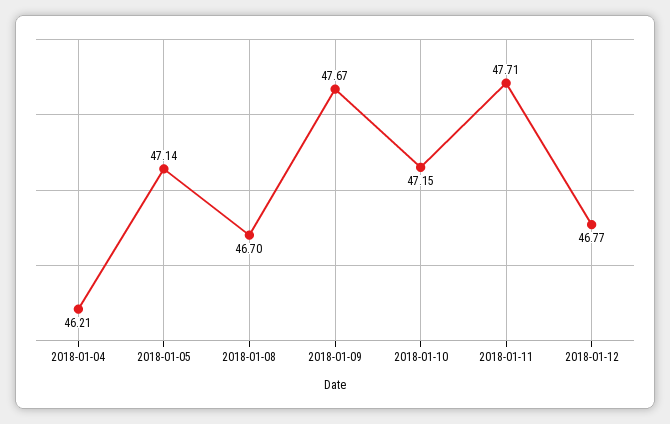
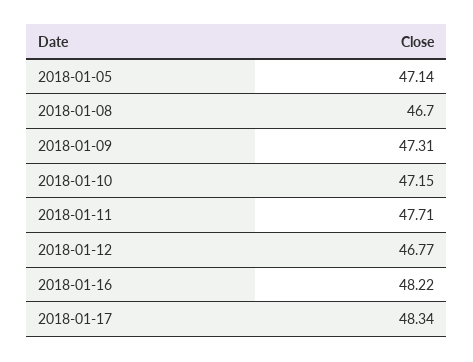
2018-01-04: 46.21 -> none
2018-01-09: 47.67 -> 47.31
2018-01-16: none -> 48.22
2018-01-17: none -> 48.34

